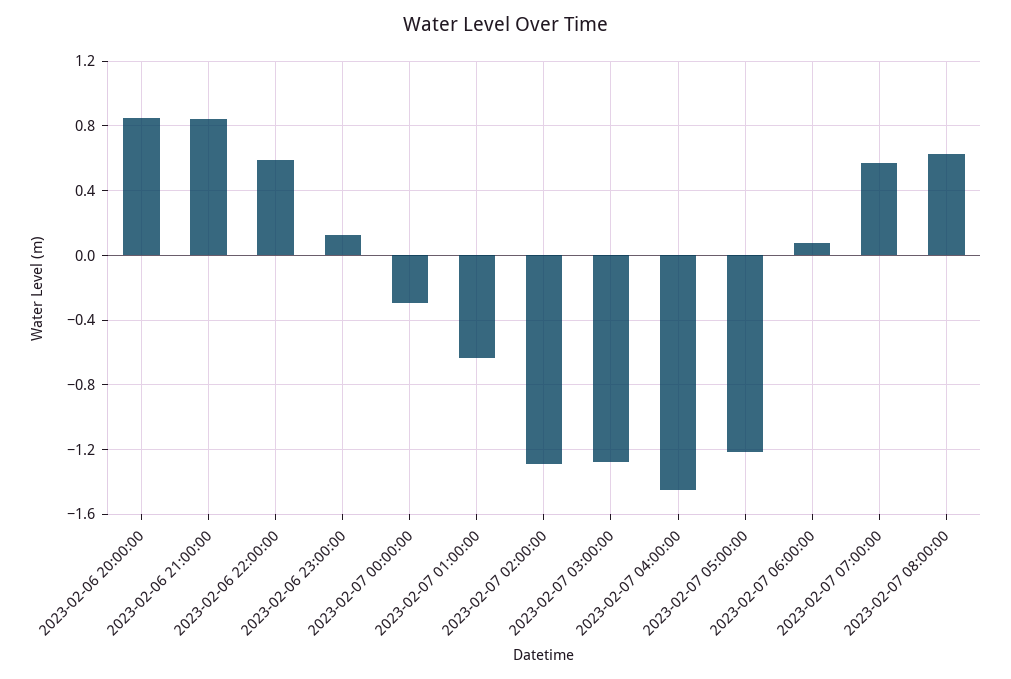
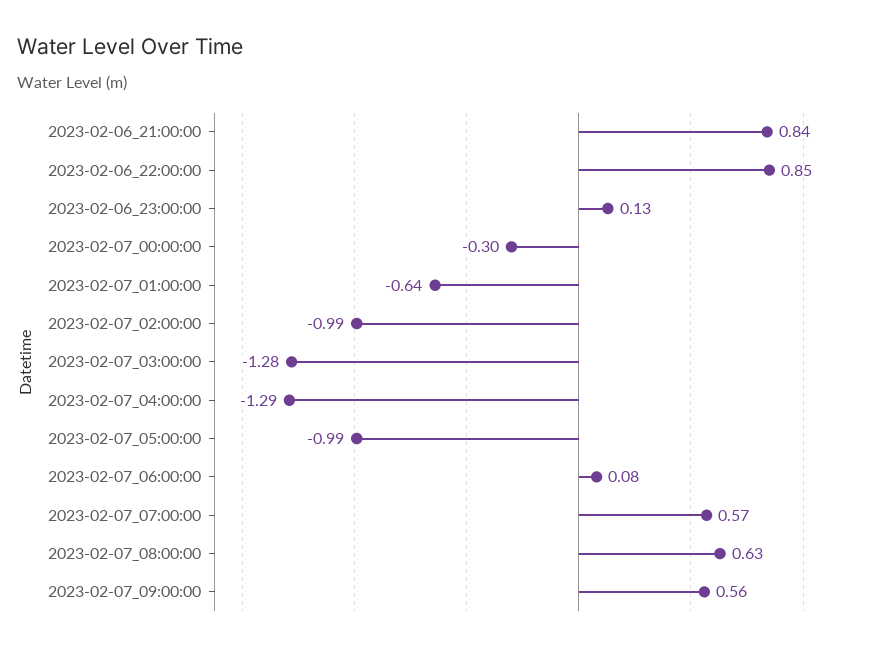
2023-02-06 20:00:00: 0.85 -> none
2023-02-06 22:00:00: 0.6 -> 0.85
2023-02-07 02:00:00: -1.3 -> -0.99
2023-02-07 04:00:00: -1.45 -> -1.29
2023-02-07 05:00:00: -1.2 -> -0.99
2023-02-07_09:00:00: none -> 0.56

